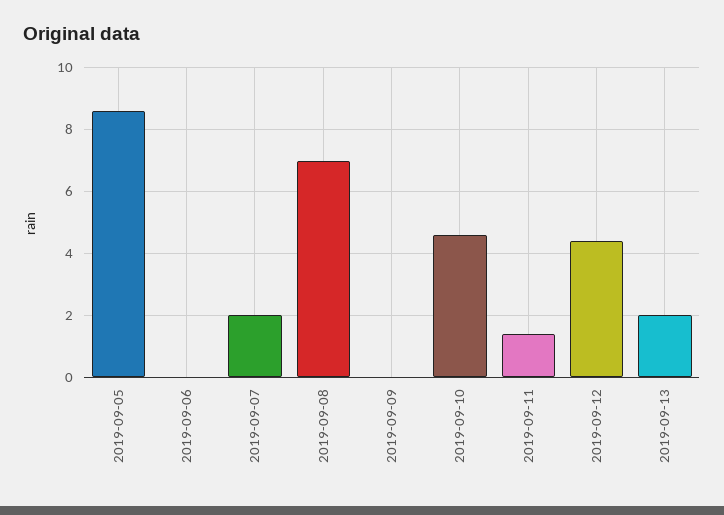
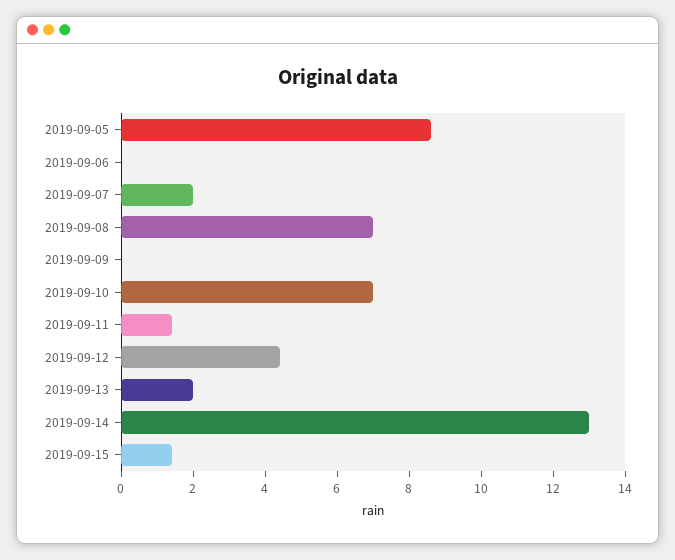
2019-09-10: 4.5 -> 7
2019-09-14: none -> 13
2019-09-15: none -> 1.5

